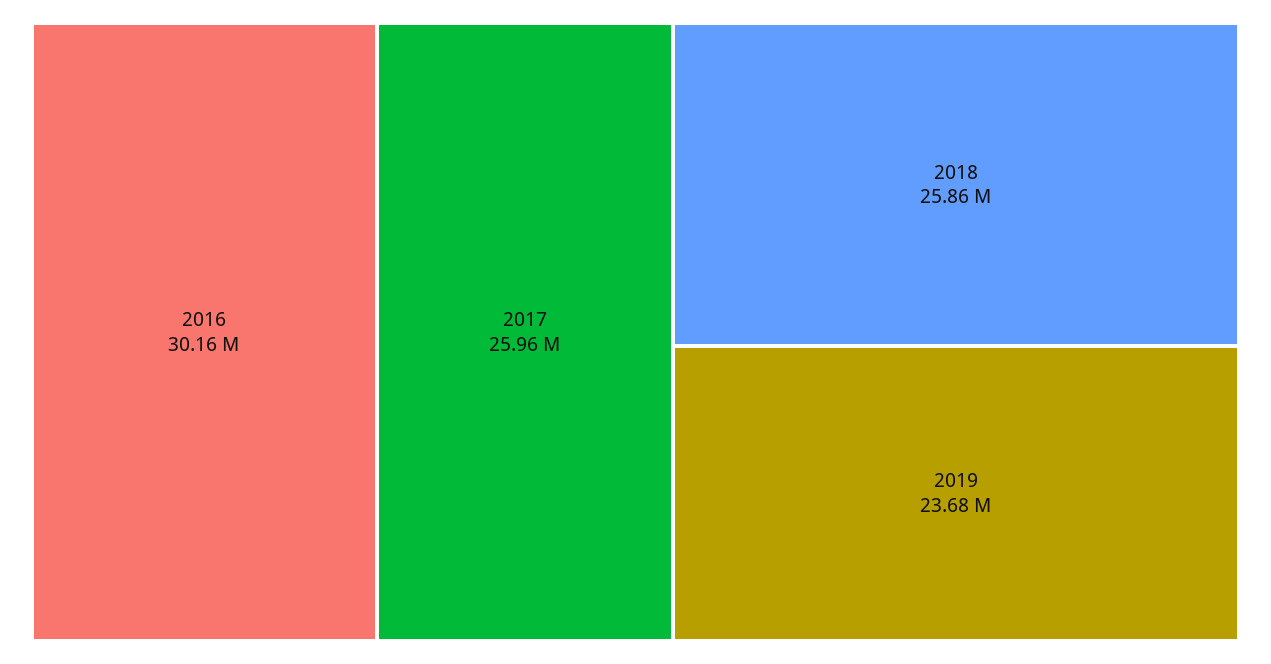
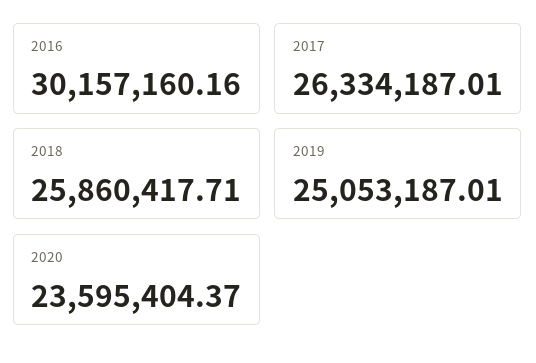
2017: 25960000 -> 26334187.01
2019: 23680000 -> 25053187.01
2020: none -> 23595404.37

